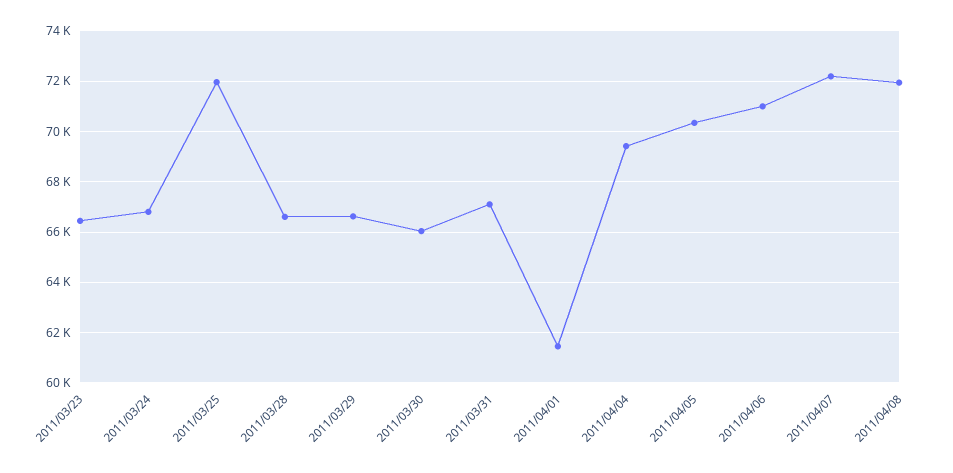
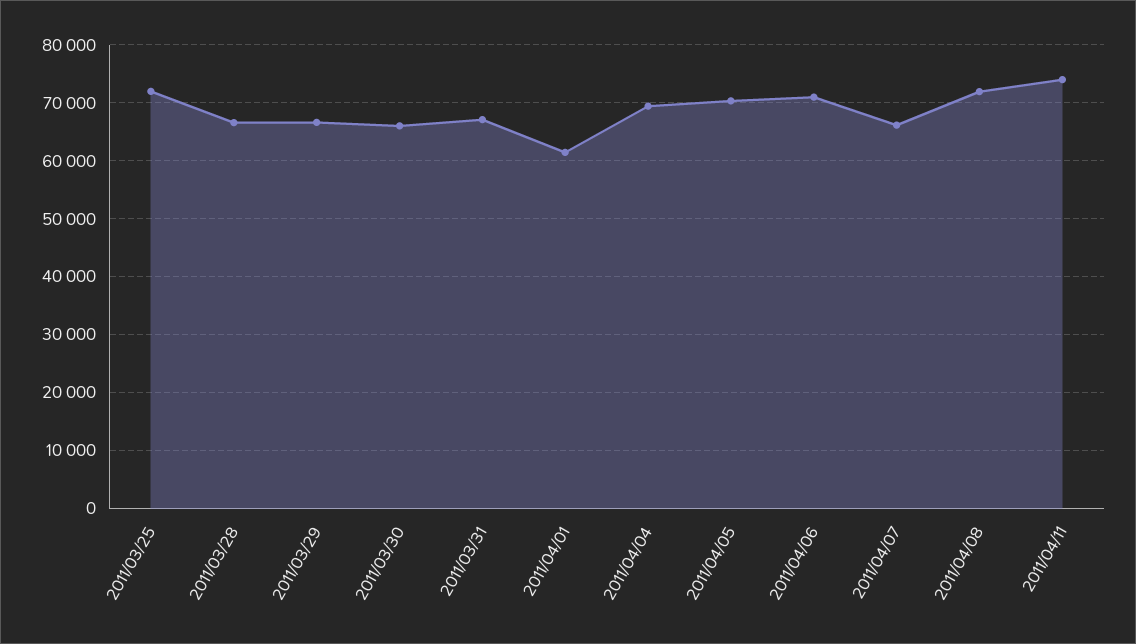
2011/03/23: 66500 -> none
2011/03/24: 66750 -> none
2011/04/07: 72250 -> 66000
2011/04/11: none -> 74000

